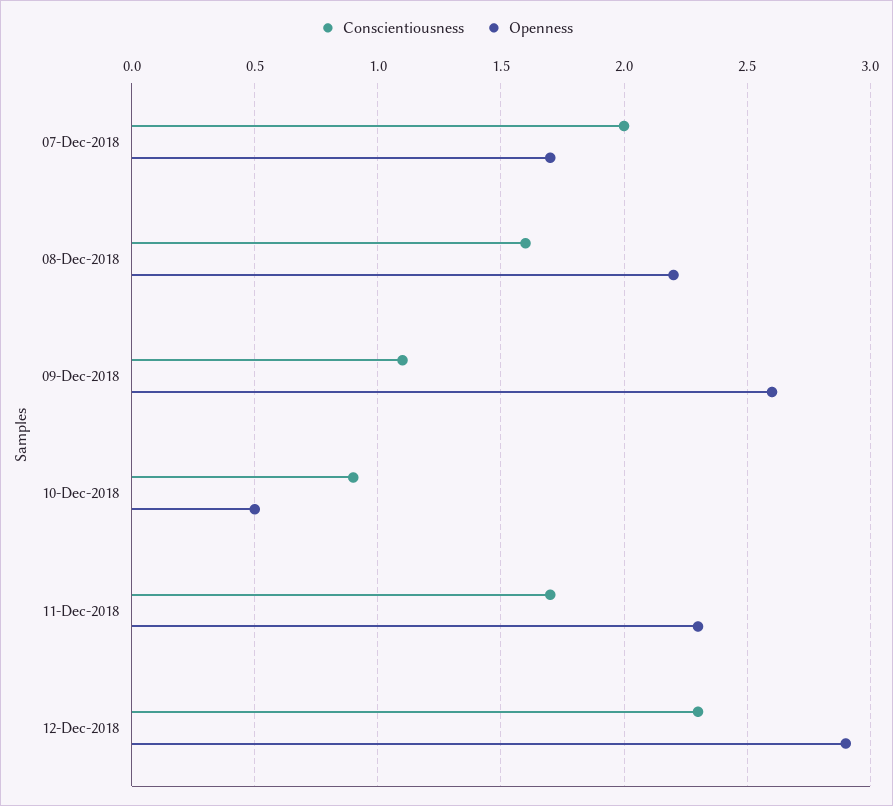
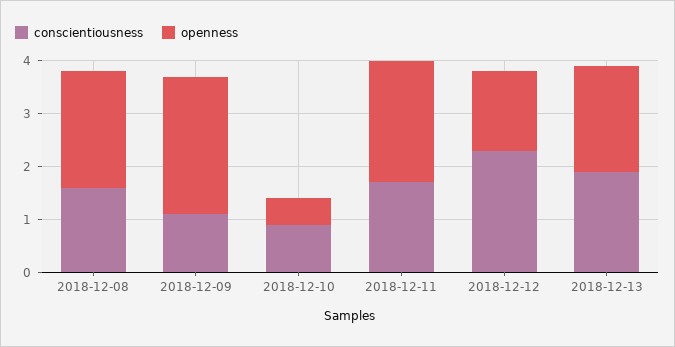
Conscientiousness, 07-Dec-2018: 2 -> none
Openness, 07-Dec-2018: 1.7 -> none
Openness, 12-Dec-2018: 2.9 -> 1.5
Conscientiousness, 2018-12-13: none -> 2
Openness, 2018-12-13: none -> 2

